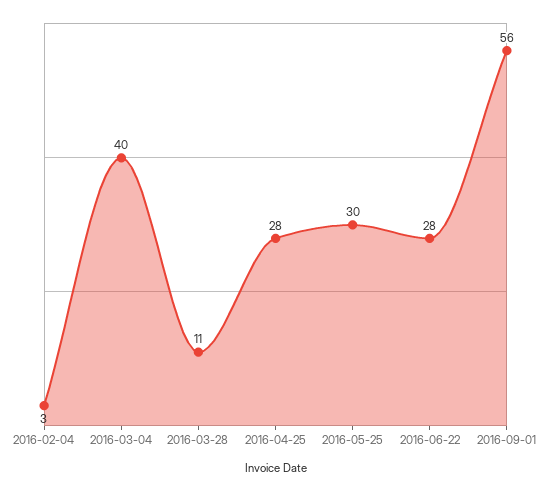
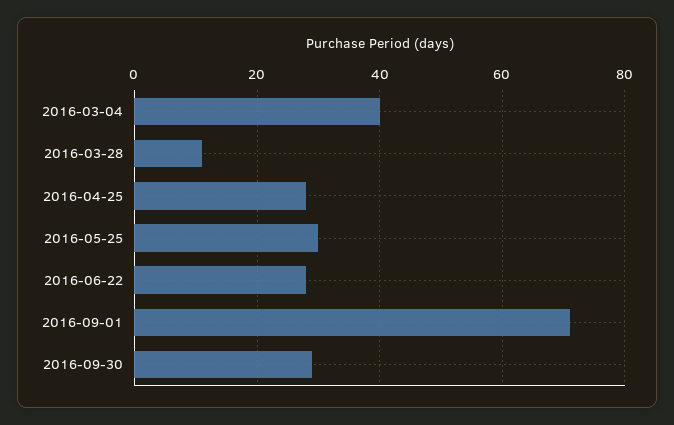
2016-02-04: 3 -> none
2016-09-01: 56 -> 70
2016-09-30: none -> 30

